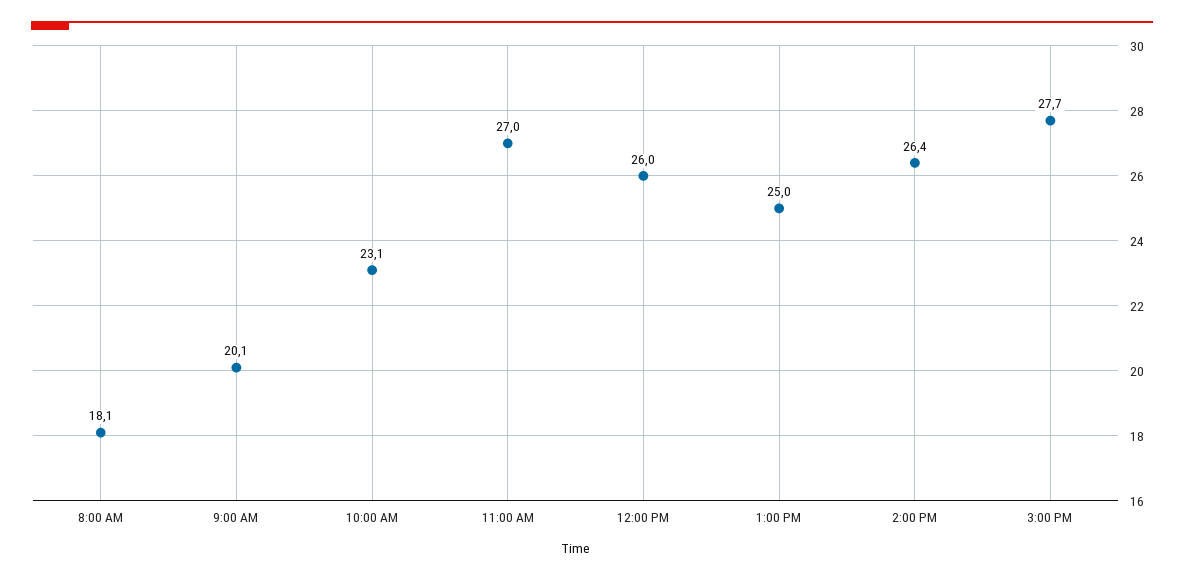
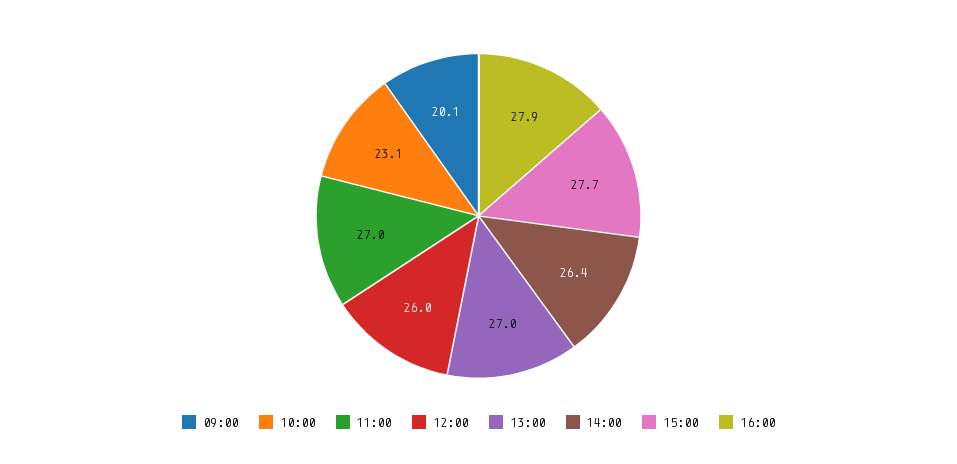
8:00 AM: 18.1 -> none
1:00 PM: 25 -> 27
16:00: none -> 27.9

